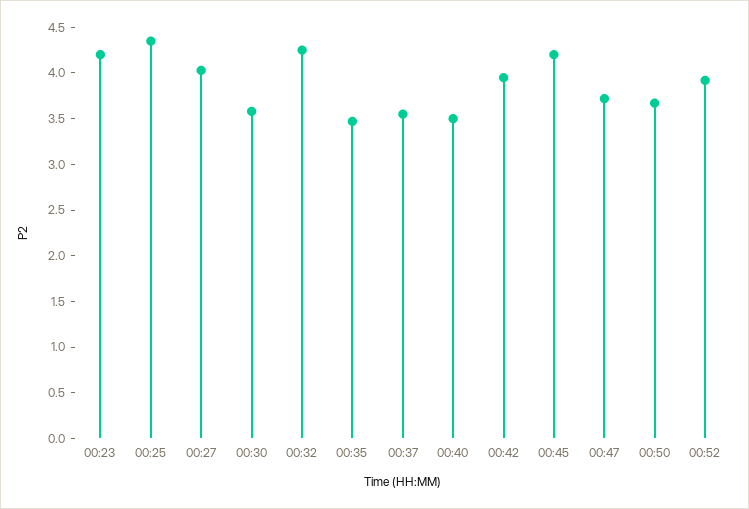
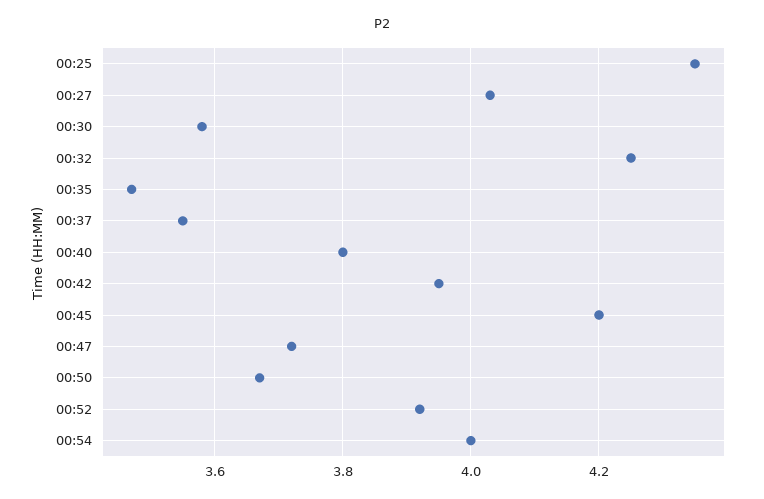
00:23: 4.2 -> none
00:40: 3.5 -> 3.8
00:54: none -> 4

